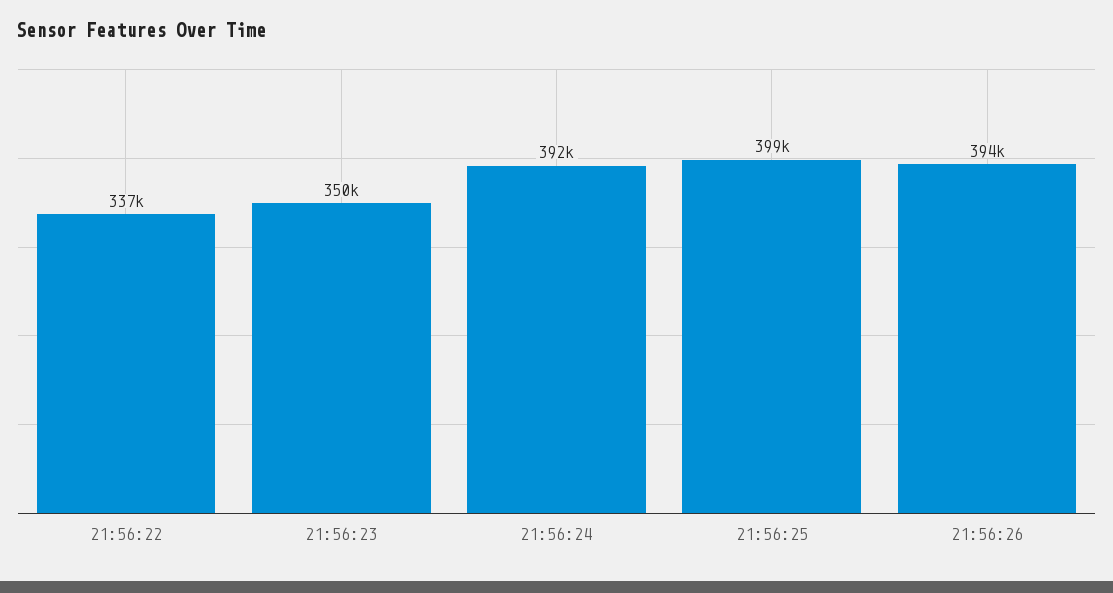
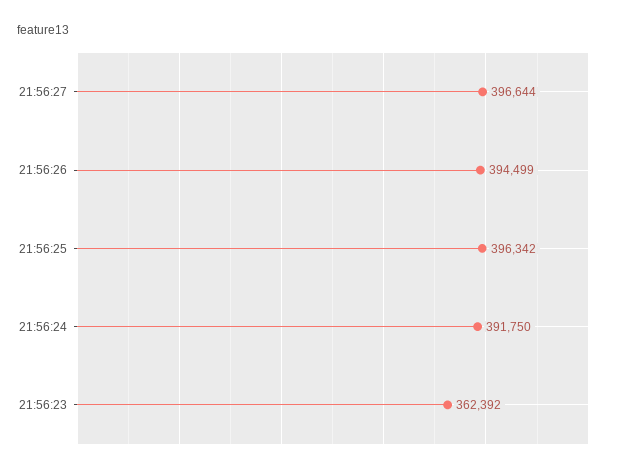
21:56:22: 337000 -> none
21:56:23: 350000 -> 362392
21:56:25: 399000 -> 396342
21:56:27: none -> 396644

